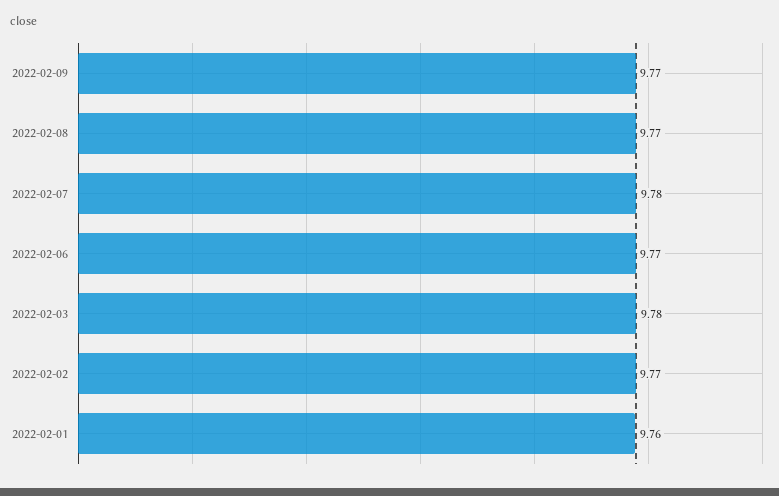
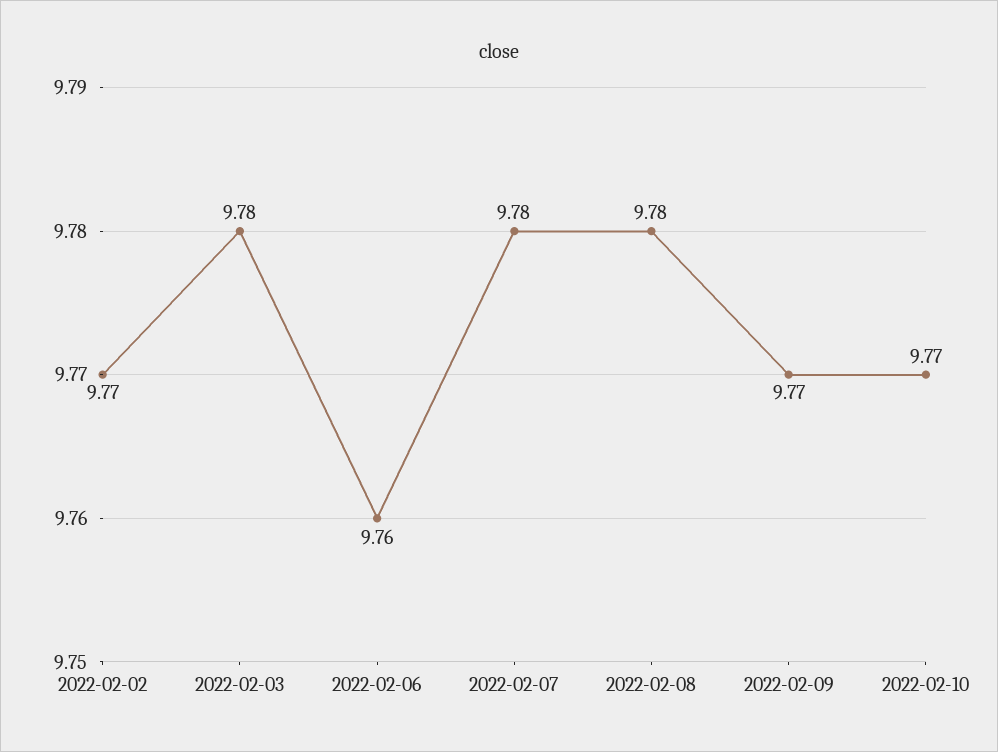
2022-02-08: 9.77 -> 9.78
2022-02-06: 9.77 -> 9.76
2022-02-01: 9.76 -> none
2022-02-10: none -> 9.77

